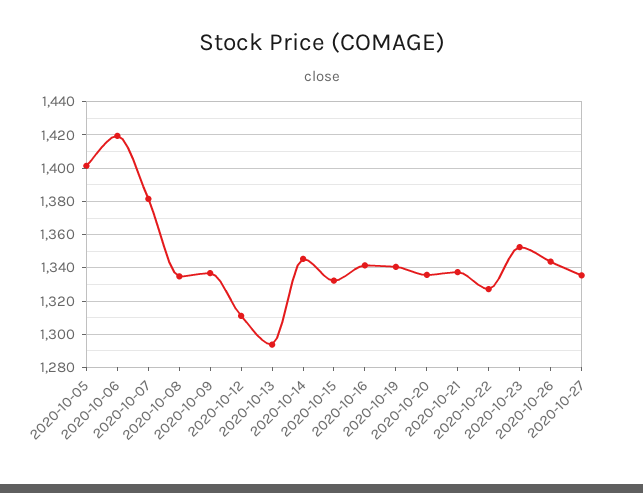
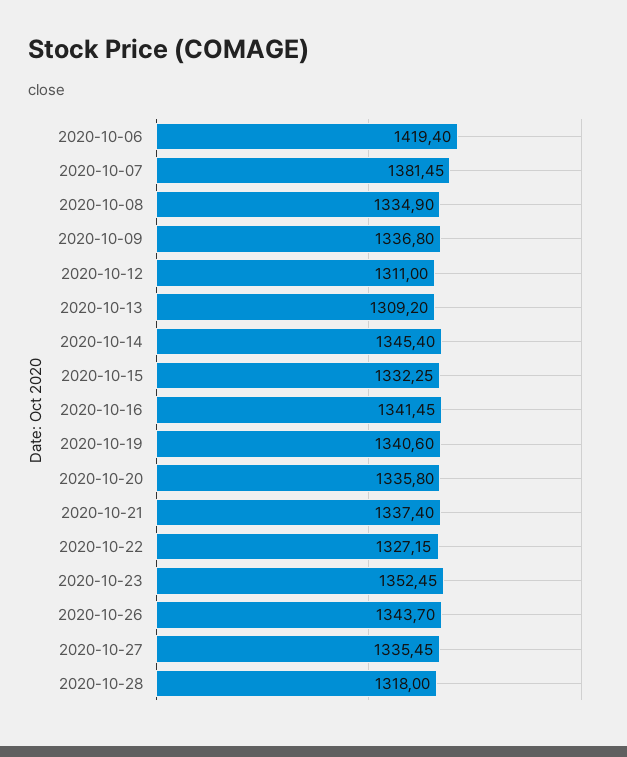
2020-10-05: 1400 -> none
2020-10-13: 1295 -> 1309.2
2020-10-28: none -> 1318

